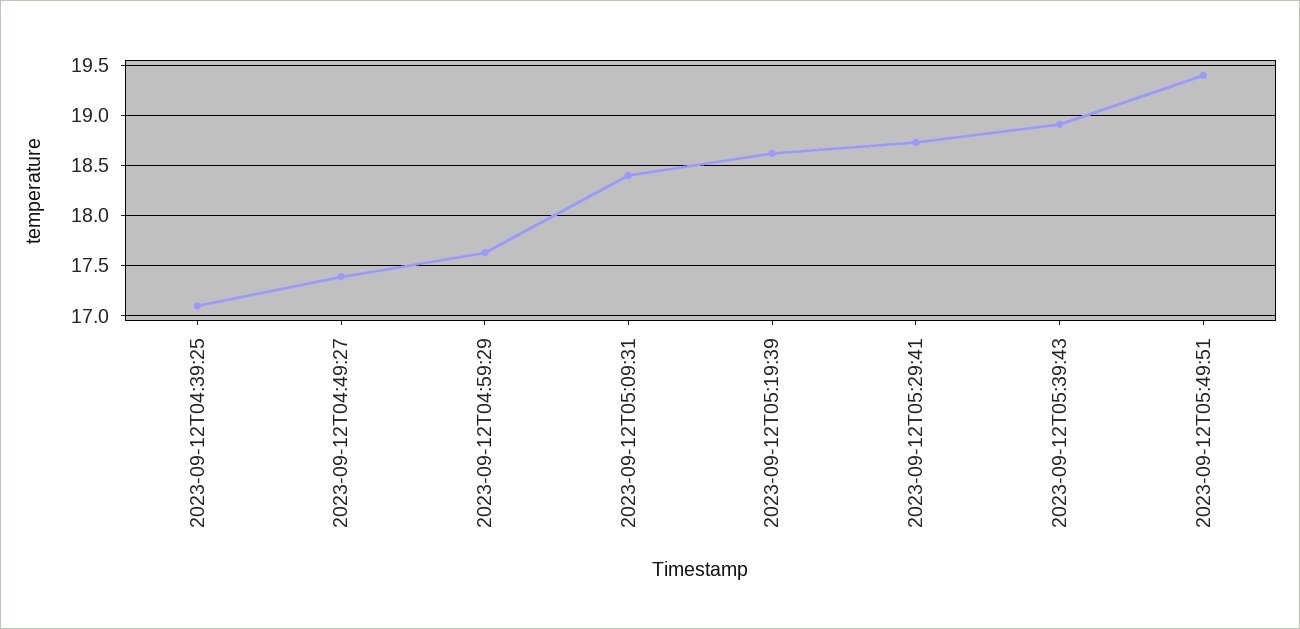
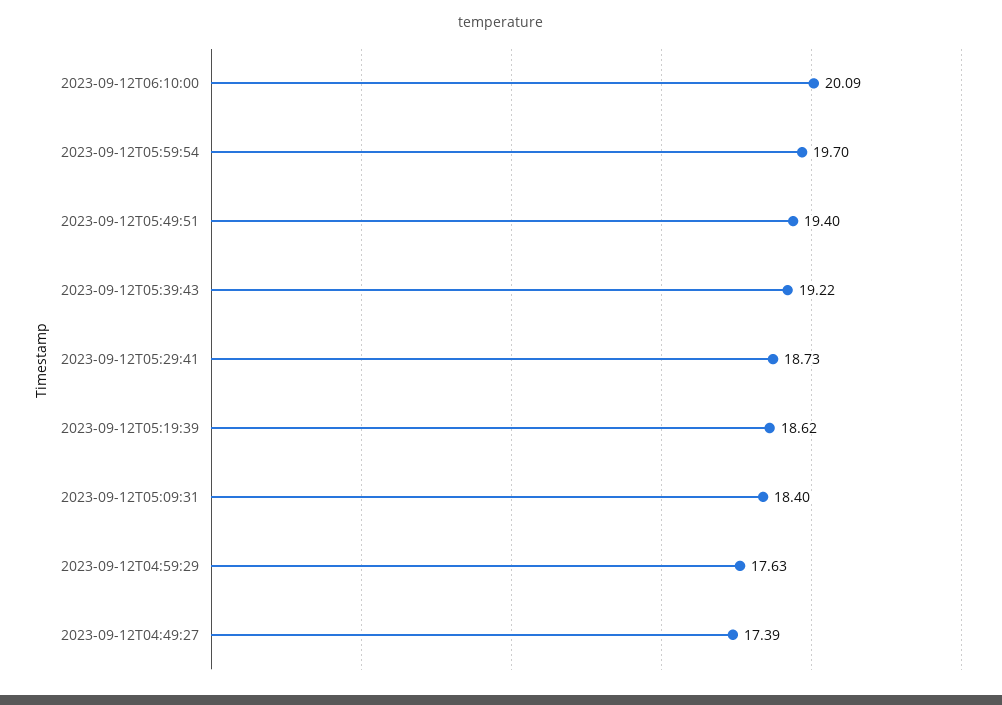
2023-09-12T04:39:25: 17.1 -> none
2023-09-12T05:39:43: 18.9 -> 19.22
2023-09-12T06:10:00: none -> 20.09
2023-09-12T05:59:54: none -> 19.7

